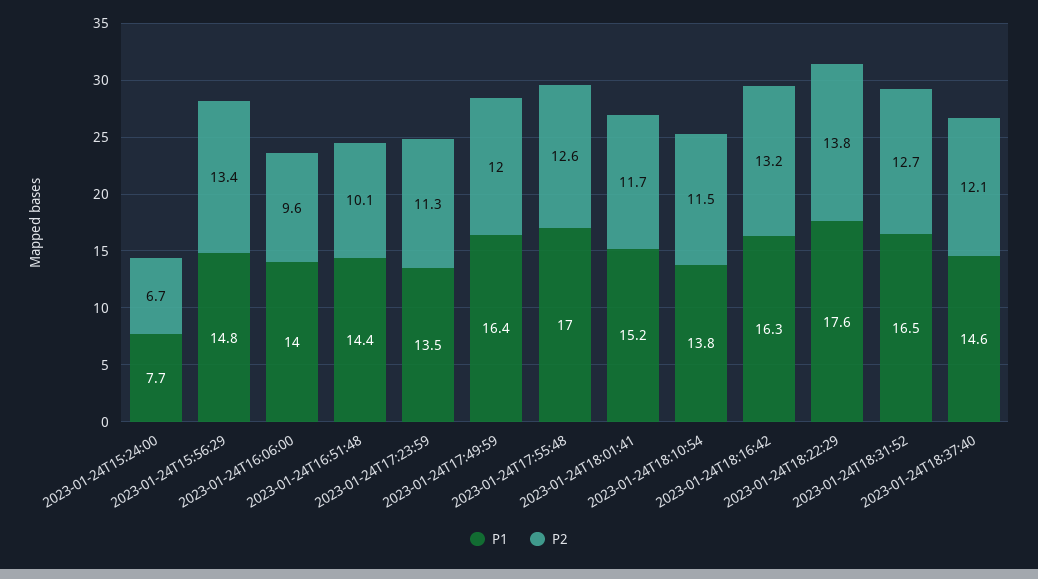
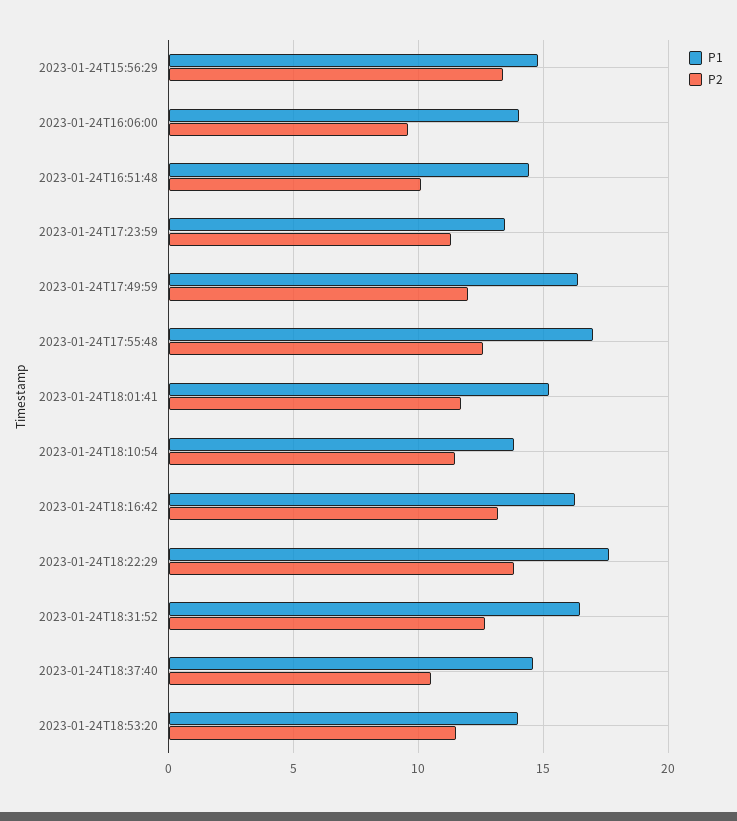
P1, 2023-01-24T15:24:00: 7.7 -> none
P2, 2023-01-24T15:24:00: 6.7 -> none
P2, 2023-01-24T18:37:40: 12.1 -> 10.5
P1, 2023-01-24T18:53:20: none -> 14
P2, 2023-01-24T18:53:20: none -> 11.5

